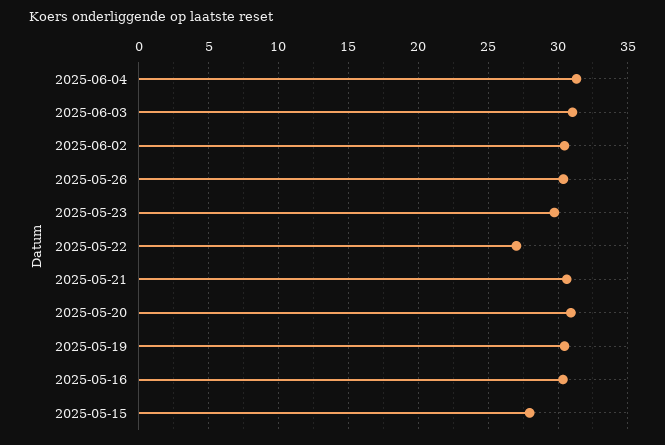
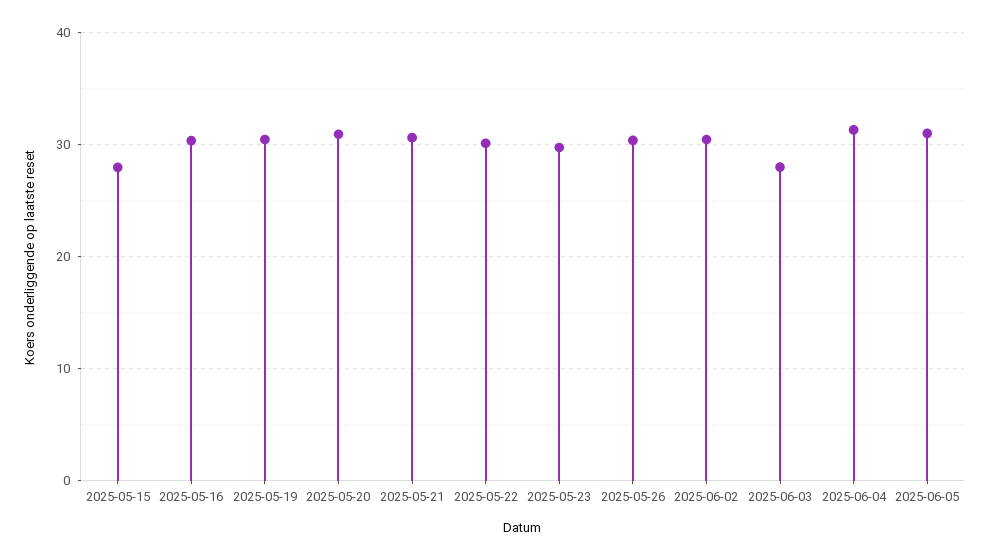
2025-06-03: 31 -> 28
2025-05-22: 27 -> 30
2025-06-05: none -> 31

